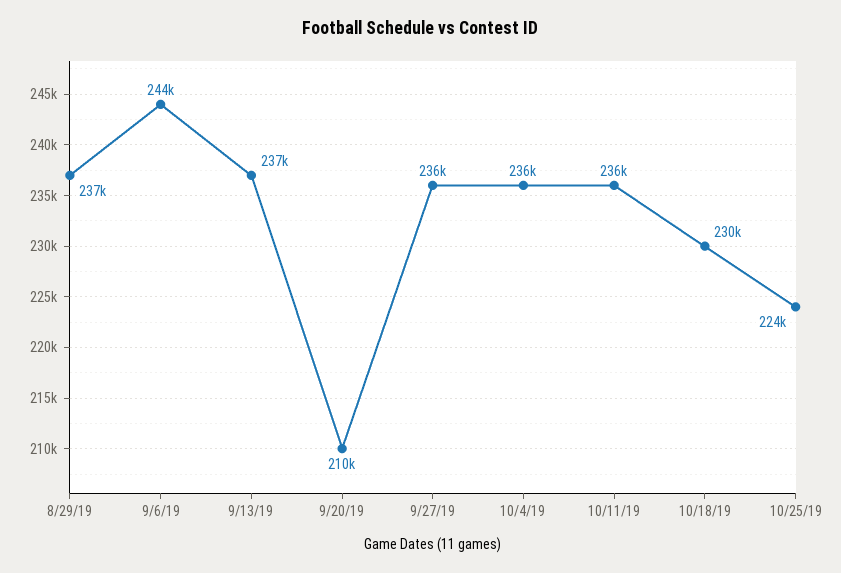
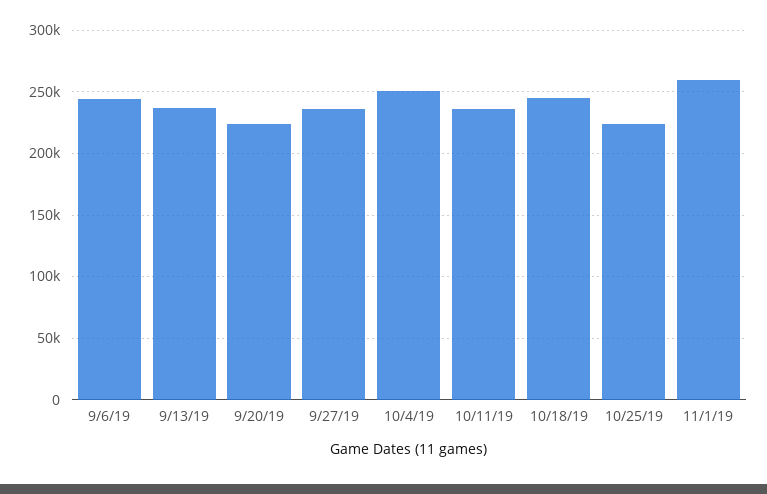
8/29/19: 237000 -> none
9/20/19: 210000 -> 225000
10/4/19: 236000 -> 250000
10/18/19: 230000 -> 245000
11/1/19: none -> 260000

